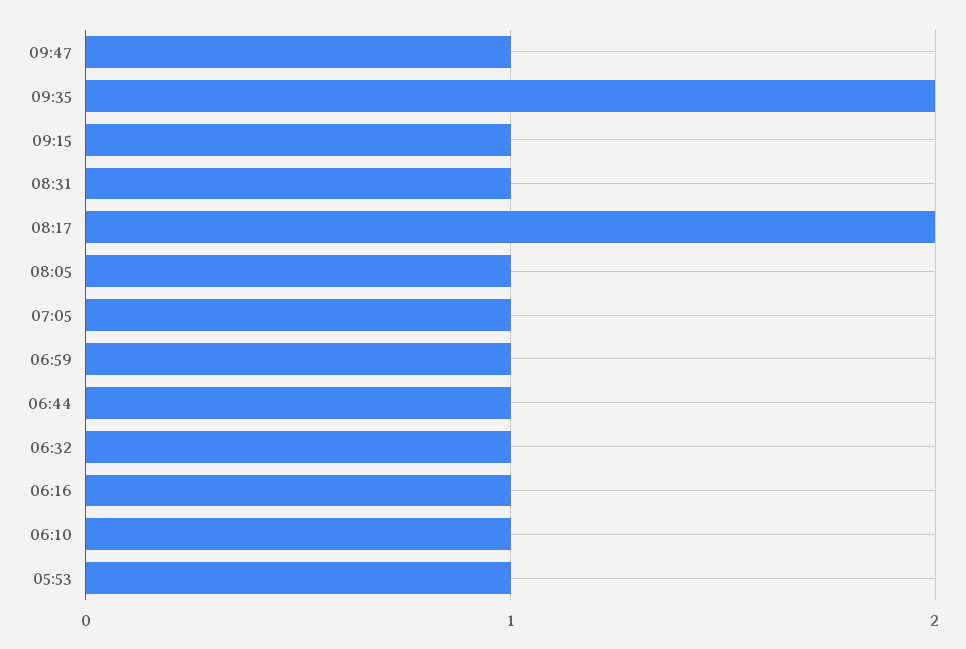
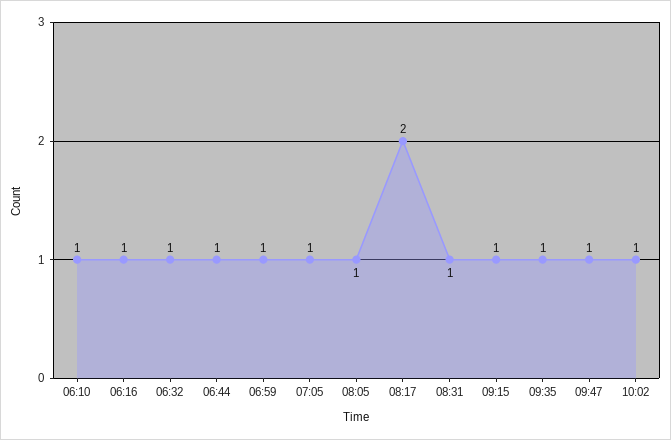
09:35: 2 -> 1
05:53: 1 -> none
10:02: none -> 1

